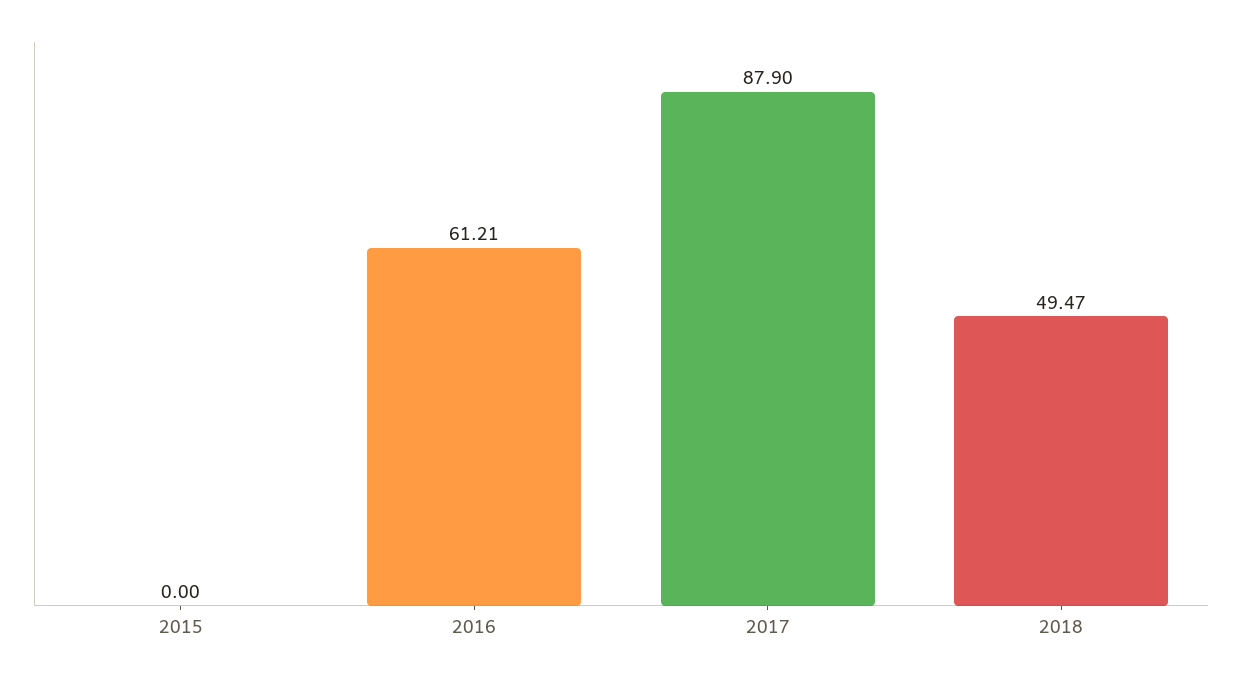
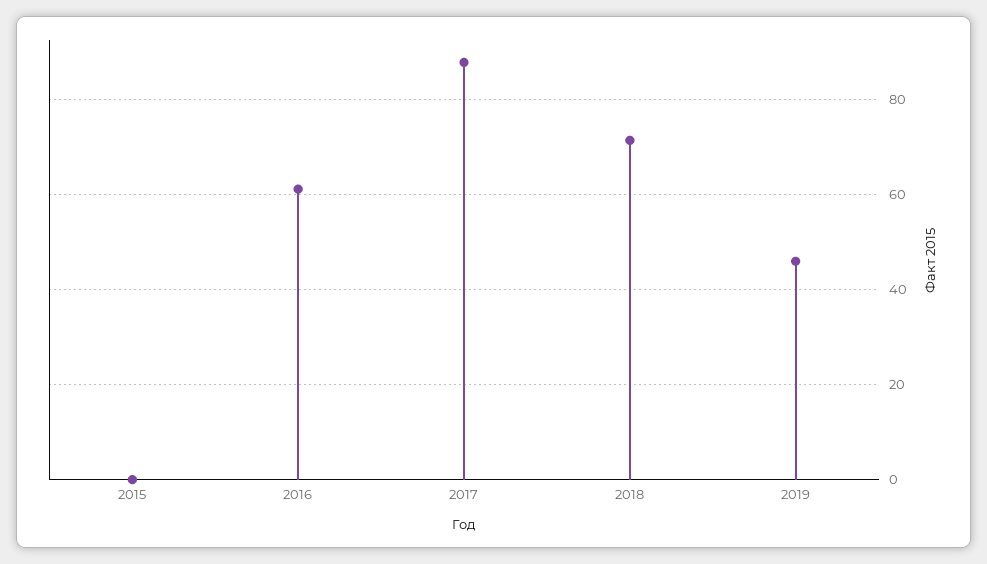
2018: 49.47 -> 72
2019: none -> 46

